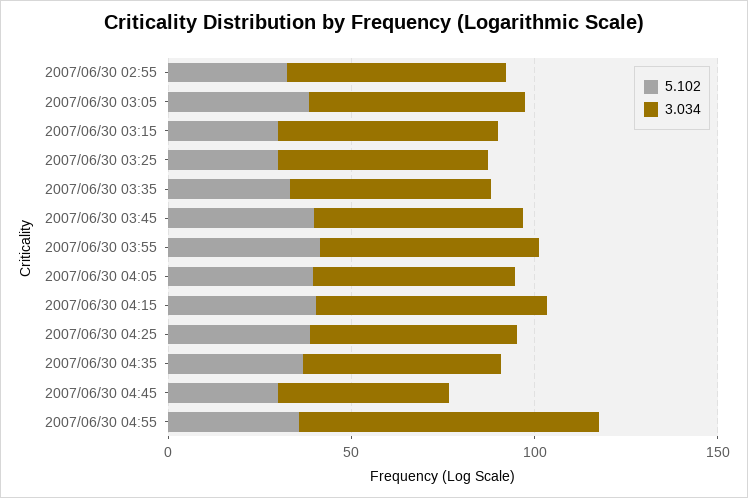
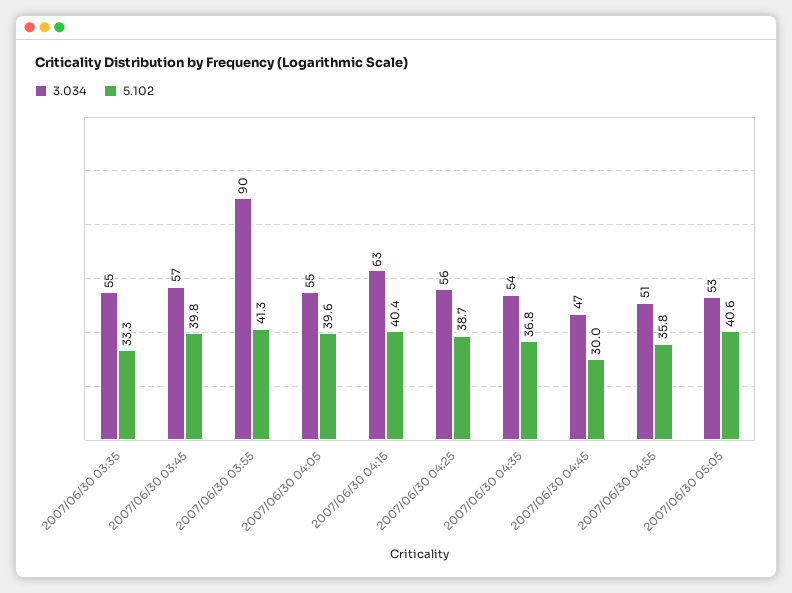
5.102, 2007/06/30 02:55: 30 -> none
3.034, 2007/06/30 02:55: 60 -> none
5.102, 2007/06/30 03:05: 40 -> none
3.034, 2007/06/30 03:05: 60 -> none
5.102, 2007/06/30 03:15: 30 -> none
3.034, 2007/06/30 03:15: 60 -> none
5.102, 2007/06/30 03:25: 30 -> none
3.034, 2007/06/30 03:25: 60 -> none
3.034, 2007/06/30 03:55: 60 -> 90
3.034, 2007/06/30 04:55: 80 -> 51
3.034, 2007/06/30 05:05: none -> 53
5.102, 2007/06/30 05:05: none -> 40.6

